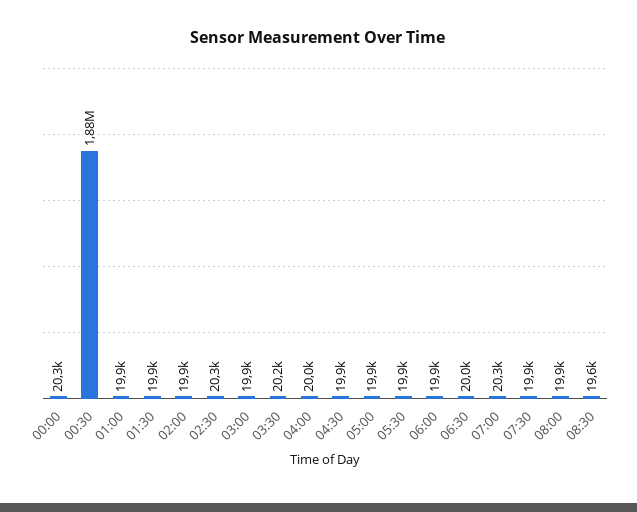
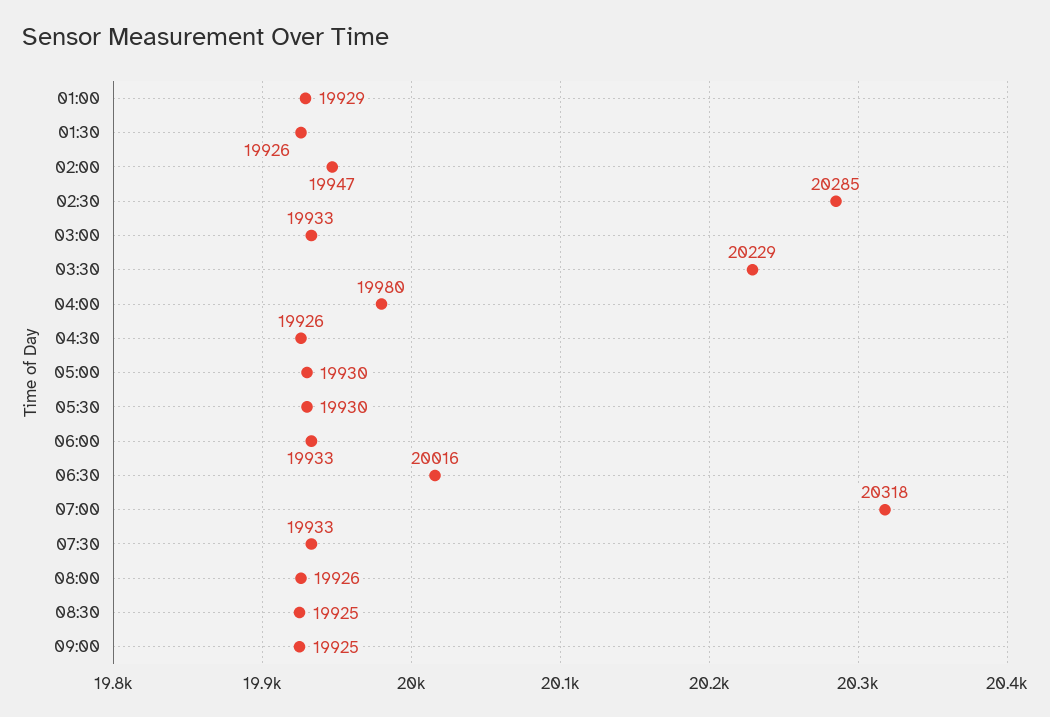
00:00: 20300 -> none
00:30: 1880000 -> none
08:30: 19600 -> 19925
09:00: none -> 19925

